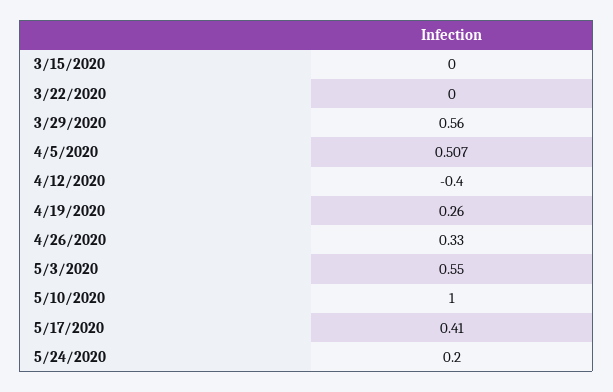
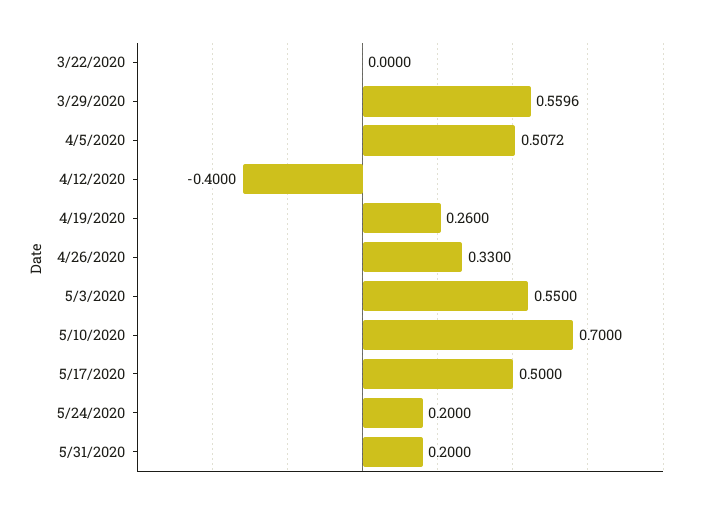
3/15/2020: 0 -> none
5/10/2020: 1 -> 0.7
5/17/2020: 0.41 -> 0.5
5/31/2020: none -> 0.2

